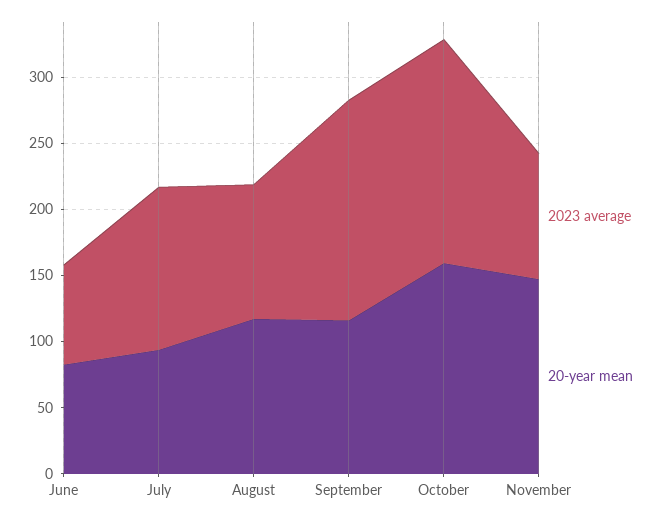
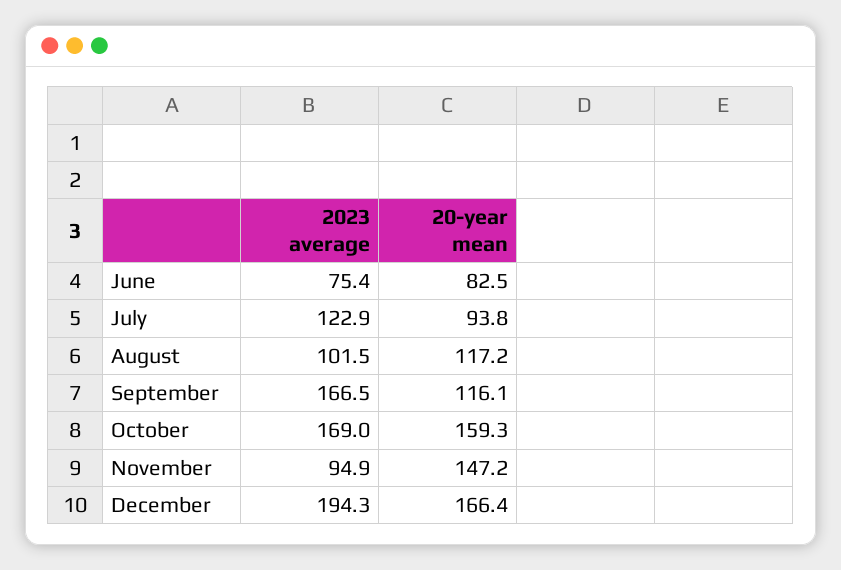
2023 average, December: none -> 194.3
20-year mean, December: none -> 166.4

